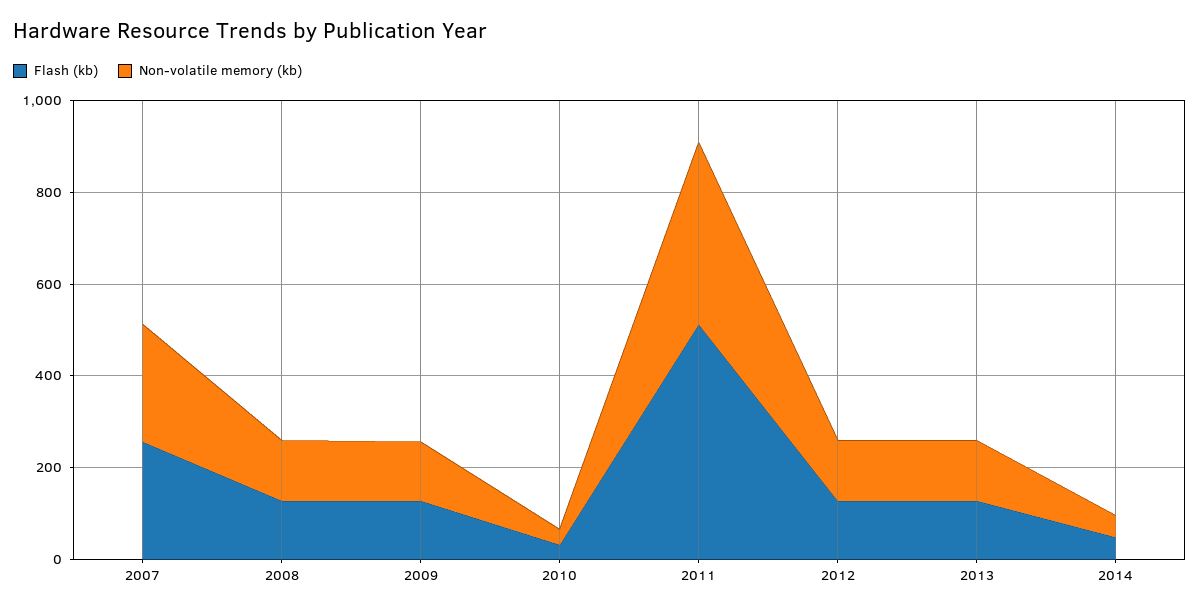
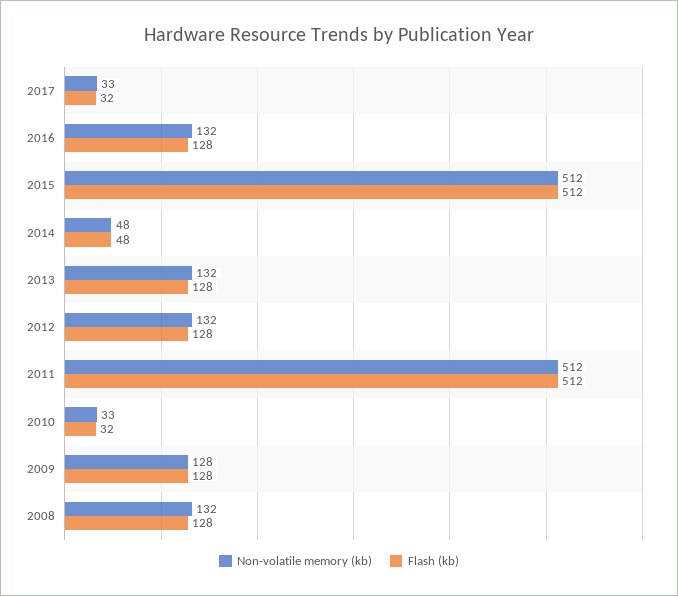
Flash (kb), 2007: 250 -> none
Non-volatile memory (kb), 2007: 250 -> none
Non-volatile memory (kb), 2011: 400 -> 512
Non-volatile memory (kb), 2017: none -> 33
Flash (kb), 2017: none -> 32
Non-volatile memory (kb), 2016: none -> 132
Flash (kb), 2016: none -> 128
Non-volatile memory (kb), 2015: none -> 512
Flash (kb), 2015: none -> 512

